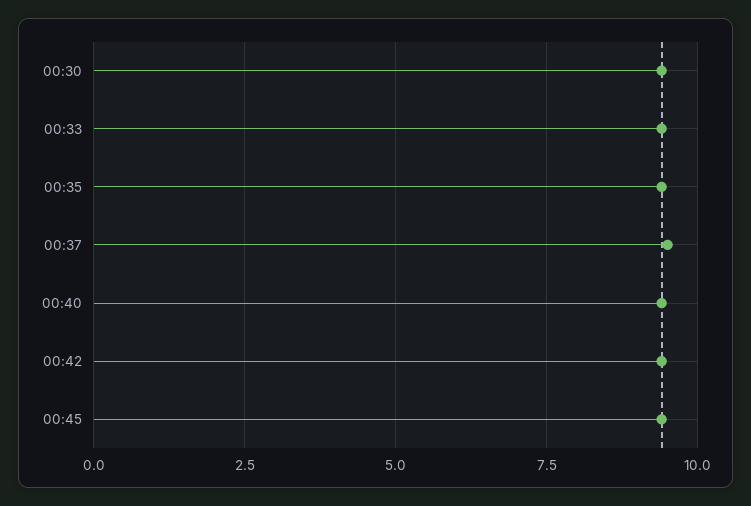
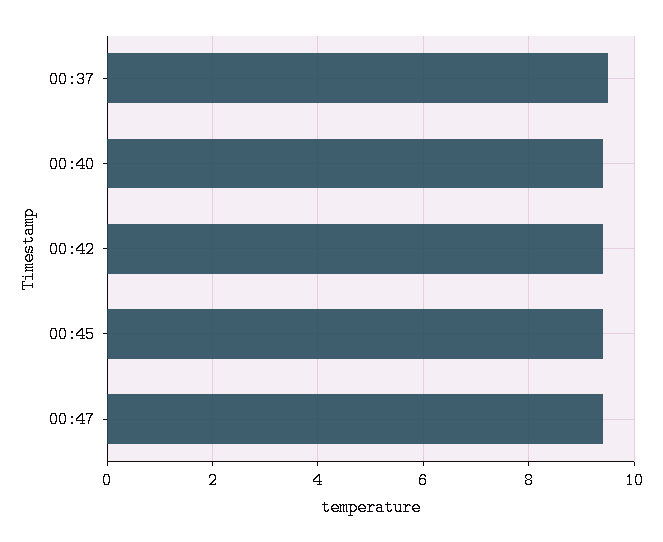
00:30: 9.5 -> none
00:33: 9.5 -> none
00:35: 9.5 -> none
00:47: none -> 9.5

